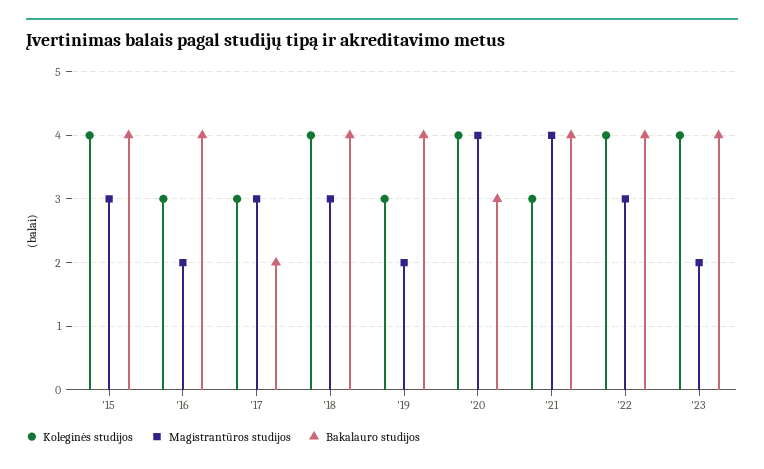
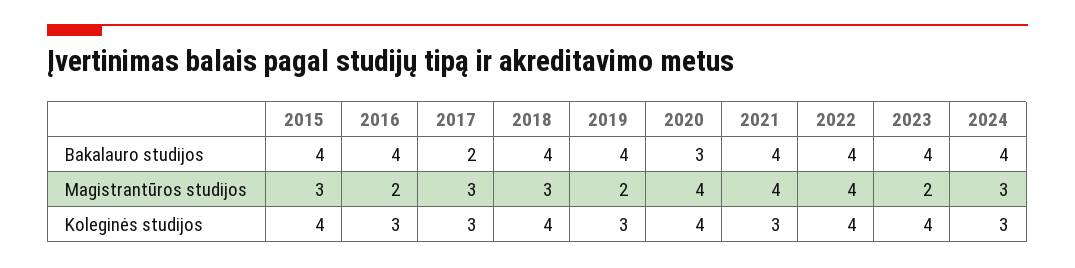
Magistrantūros studijos, '22: 3 -> 4
Bakalauro studijos, 2024: none -> 4
Magistrantūros studijos, 2024: none -> 3
Koleginės studijos, 2024: none -> 3

